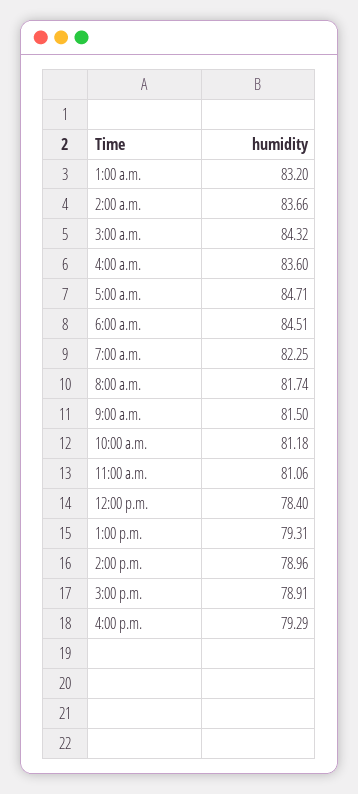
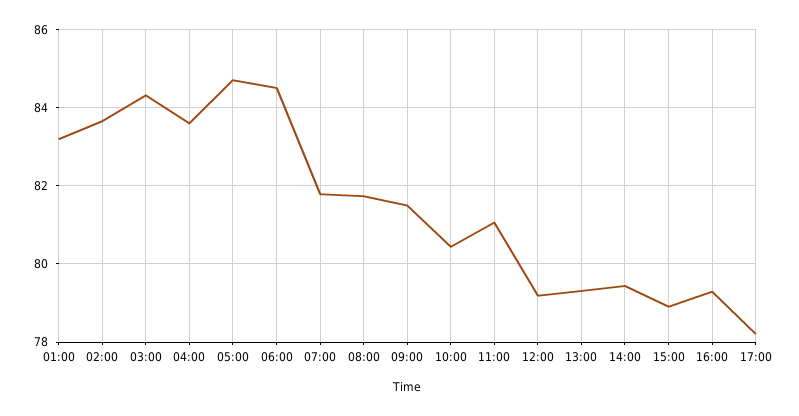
7:00 a.m.: 82.25 -> 81.8
10:00 a.m.: 81.18 -> 80.4
12:00 p.m.: 78.4 -> 79.2
2:00 p.m.: 78.96 -> 79.4
17:00: none -> 78.2

